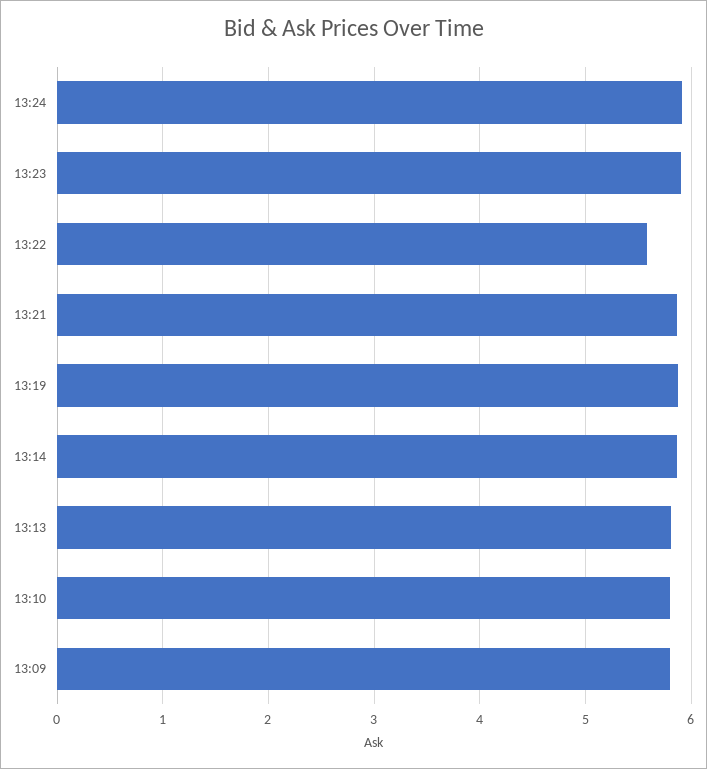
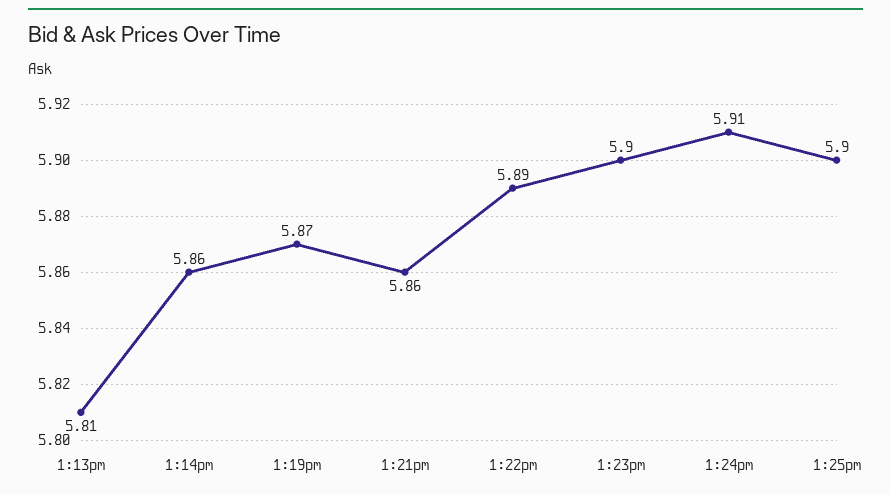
13:22: 5.6 -> 5.89
13:10: 5.8 -> none
13:09: 5.8 -> none
1:25pm: none -> 5.9

